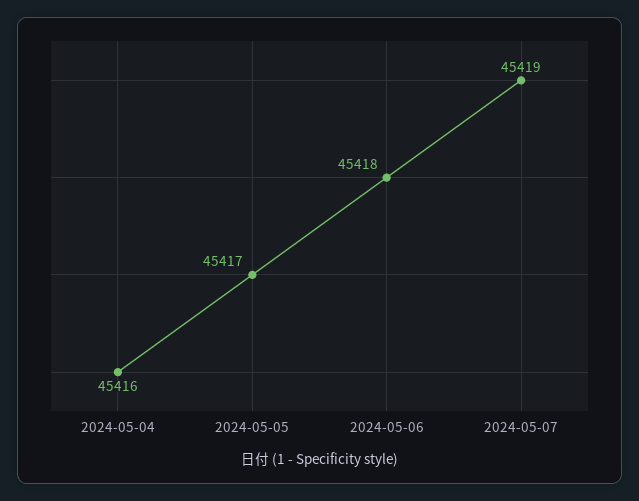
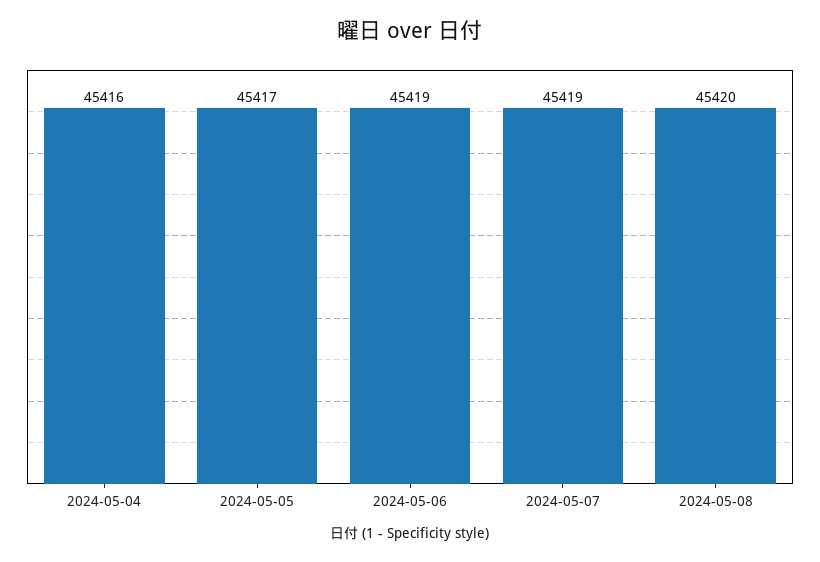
2024-05-06: 45418 -> 45419
2024-05-08: none -> 45420

